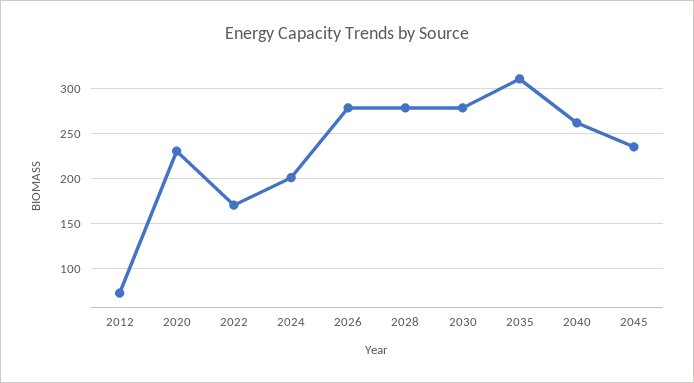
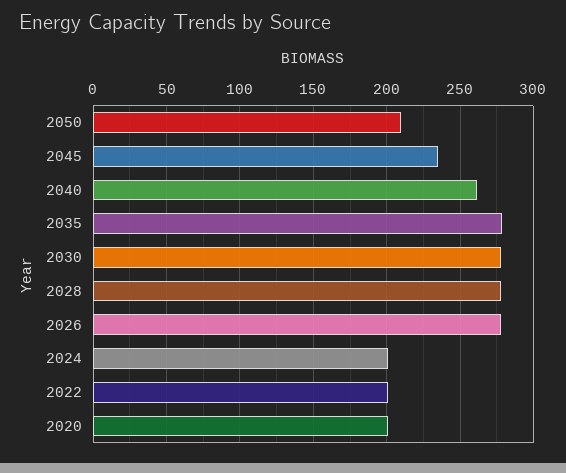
2012: 70 -> none
2020: 230 -> 200
2022: 170 -> 200
2035: 310 -> 280
2050: none -> 210

